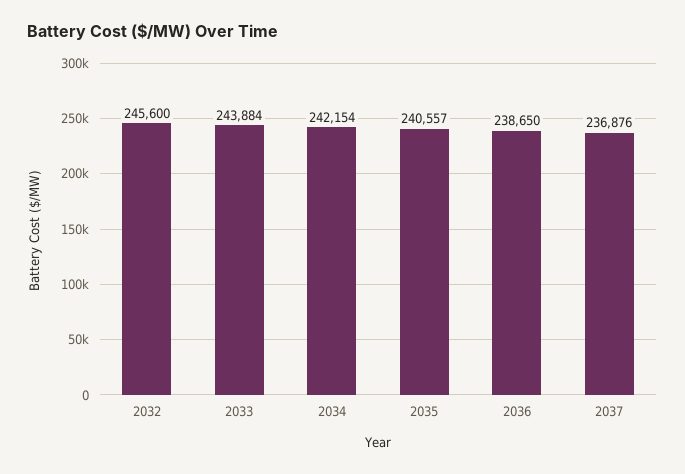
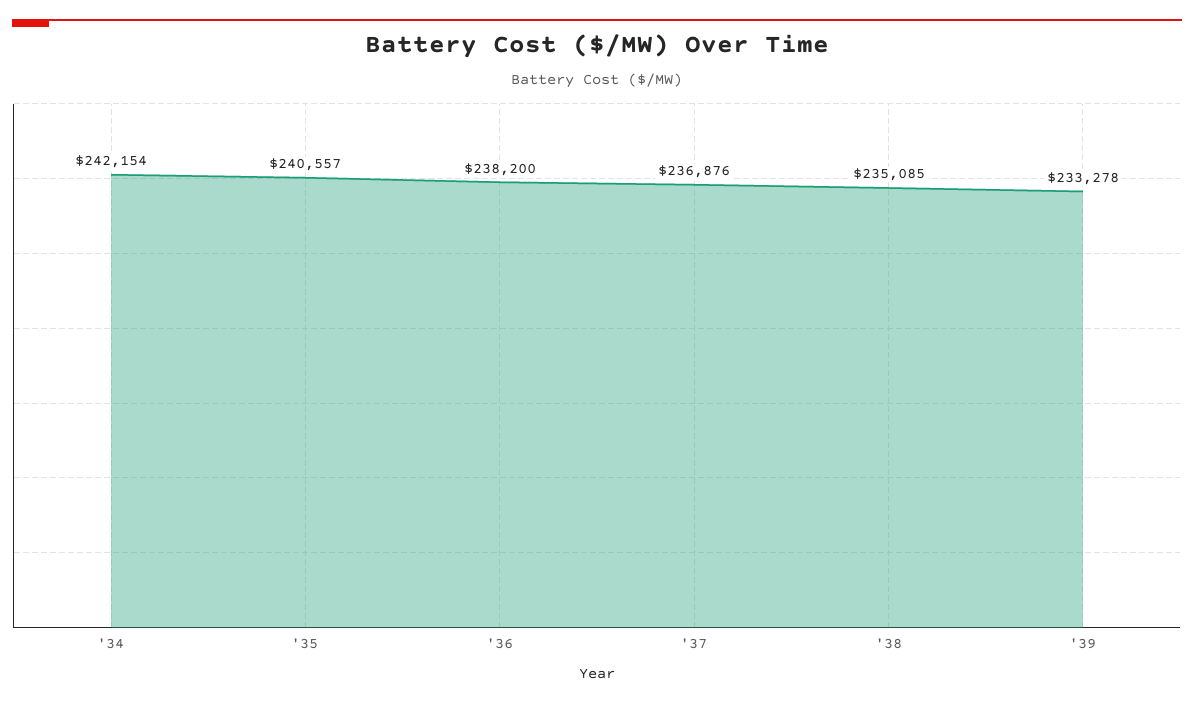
2032: 245600 -> none
2033: 243884 -> none
2036: 238650 -> 238200
'38: none -> 235085
'39: none -> 233278

